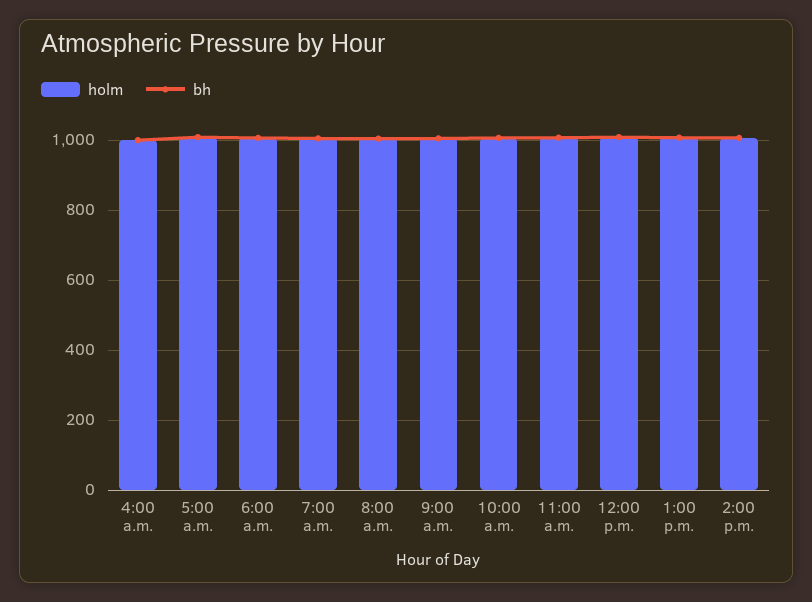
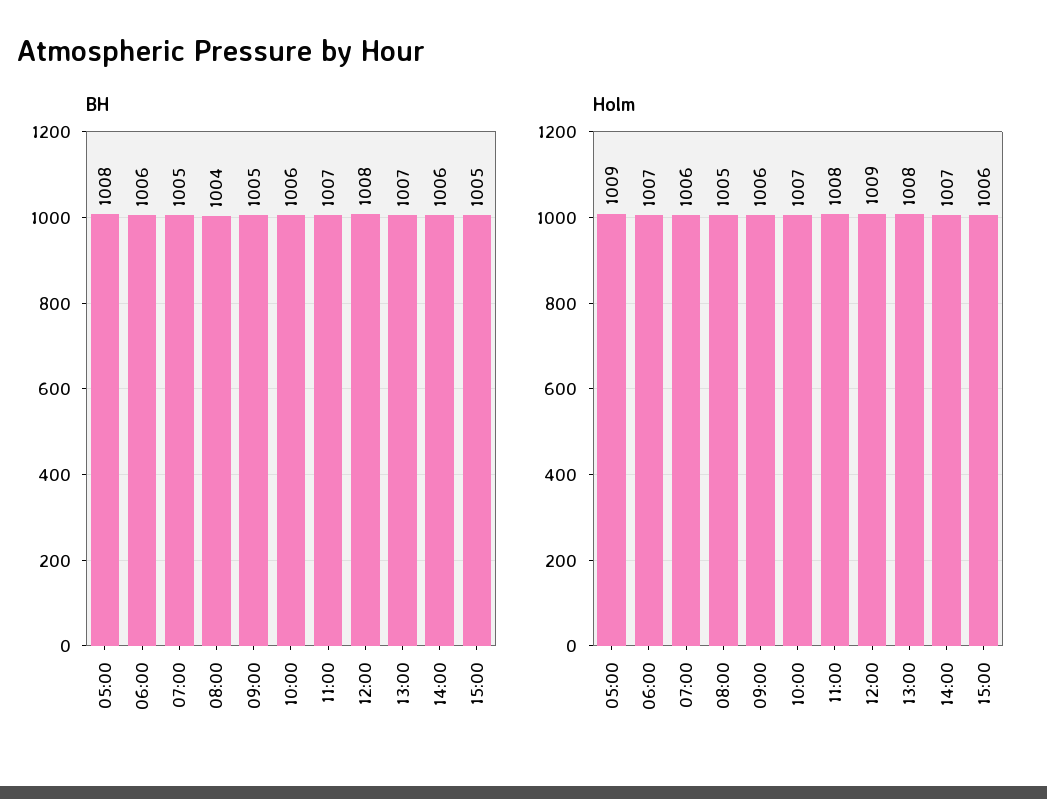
holm, 4:00 a.m.: 1000 -> none
bh, 4:00 a.m.: 1000 -> none
bh, 15:00: none -> 1005
holm, 15:00: none -> 1006

